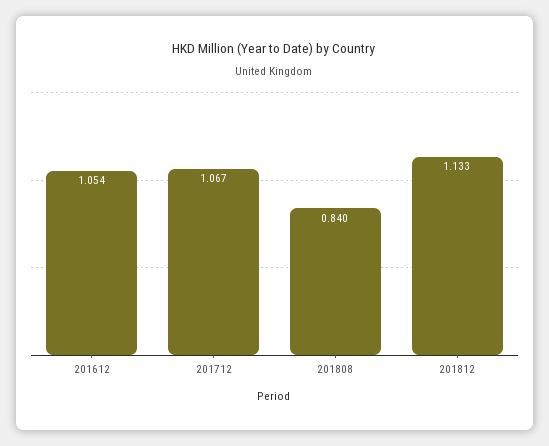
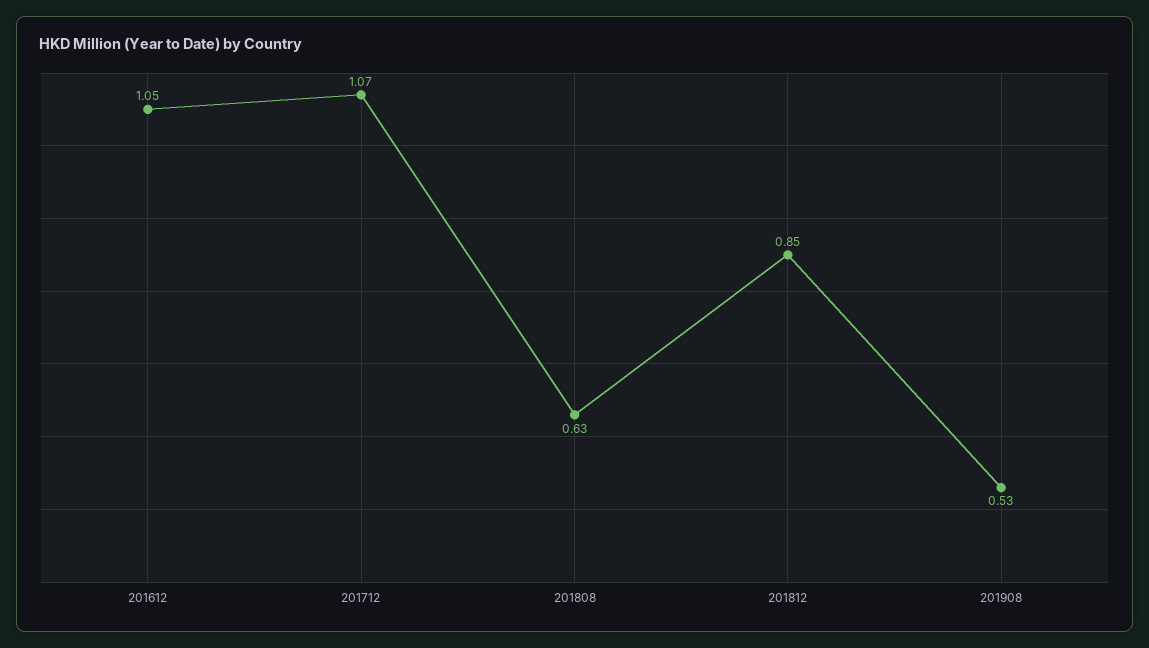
201808: 0.84 -> 0.63
201812: 1.133 -> 0.85
201908: none -> 0.53

